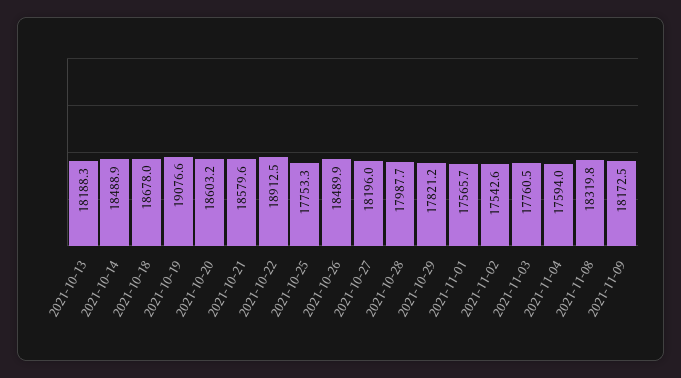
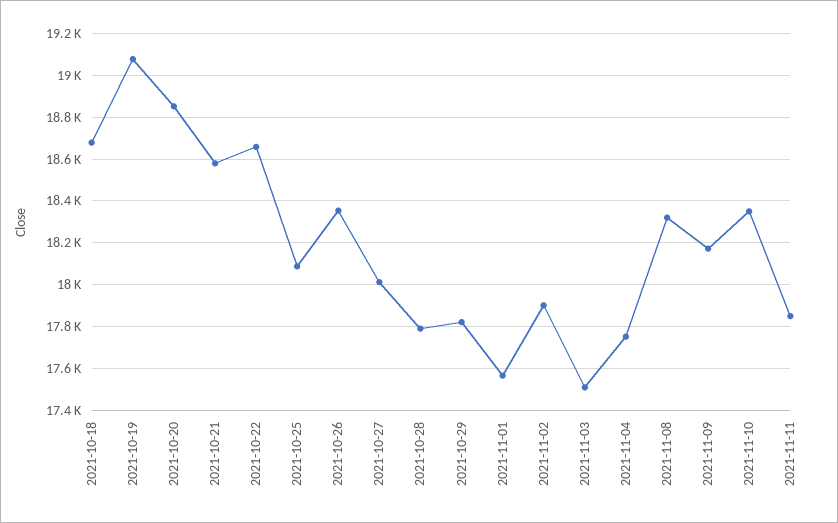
2021-10-13: 18188.3 -> none
2021-10-14: 18488.9 -> none
2021-10-20: 18603.2 -> 18850
2021-10-22: 18912.5 -> 18650
2021-10-25: 17753.3 -> 18100
2021-10-26: 18489.9 -> 18350
2021-10-27: 18196 -> 18000
2021-10-28: 17987.7 -> 17800
2021-11-02: 17542.6 -> 17900
2021-11-03: 17760.5 -> 17500
2021-11-04: 17594 -> 17750
2021-11-10: none -> 18350
2021-11-11: none -> 17850

